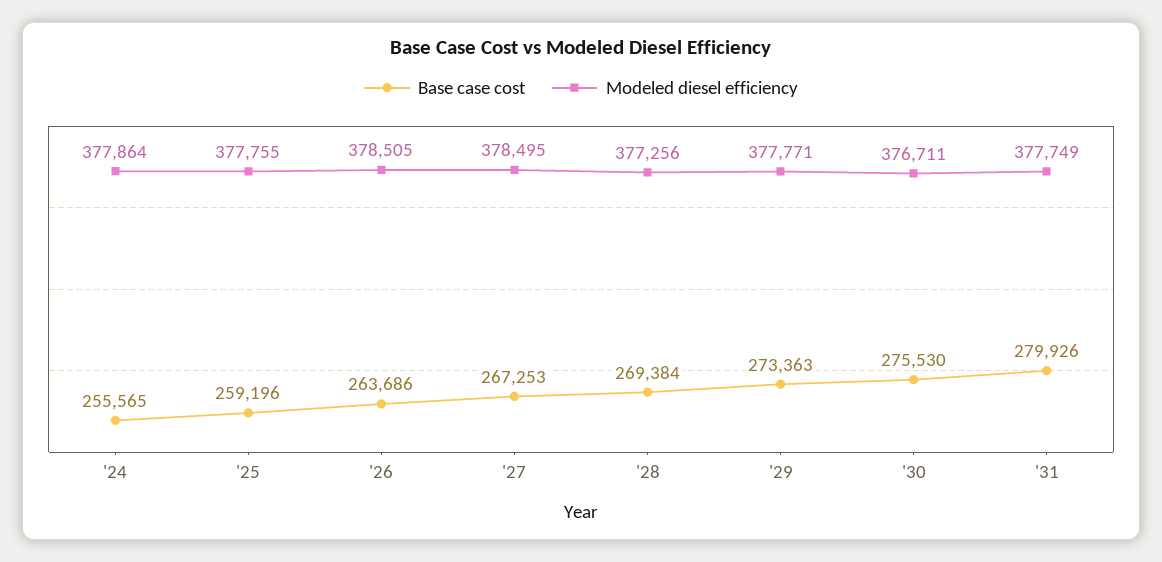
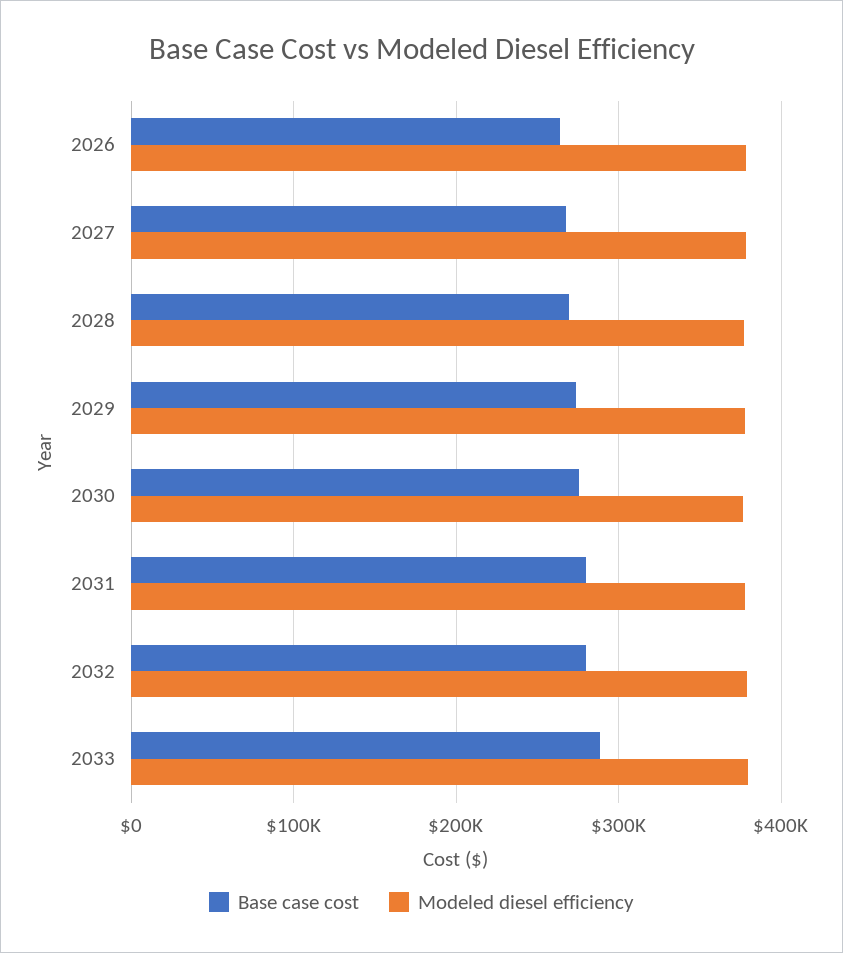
Base case cost, '24: 255565 -> none
Modeled diesel efficiency, '24: 377864 -> none
Base case cost, '25: 259196 -> none
Modeled diesel efficiency, '25: 377755 -> none
Base case cost, 2032: none -> 280000
Modeled diesel efficiency, 2032: none -> 380000
Base case cost, 2033: none -> 290000
Modeled diesel efficiency, 2033: none -> 380000

